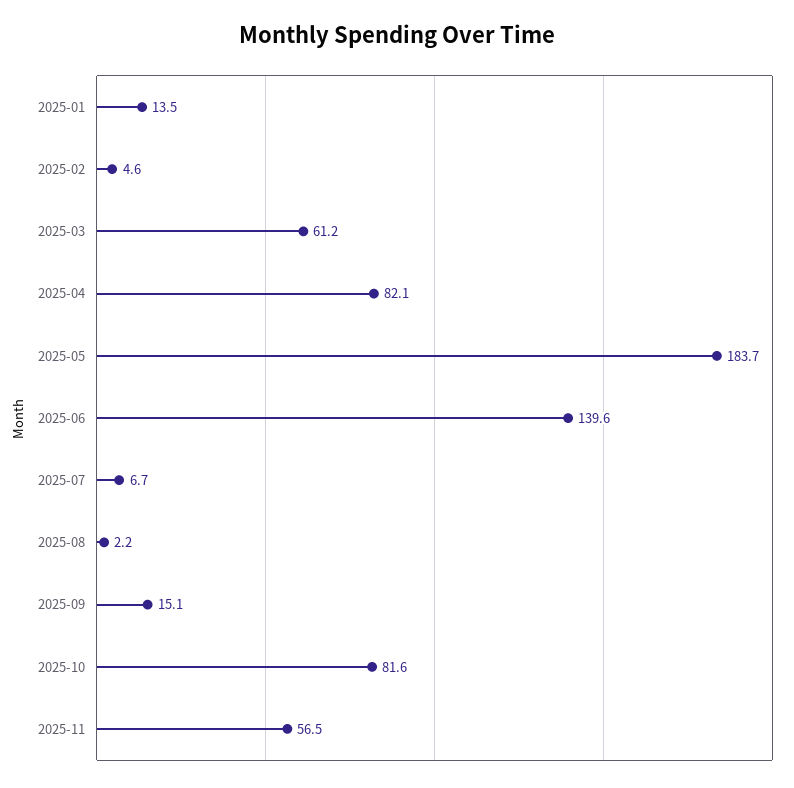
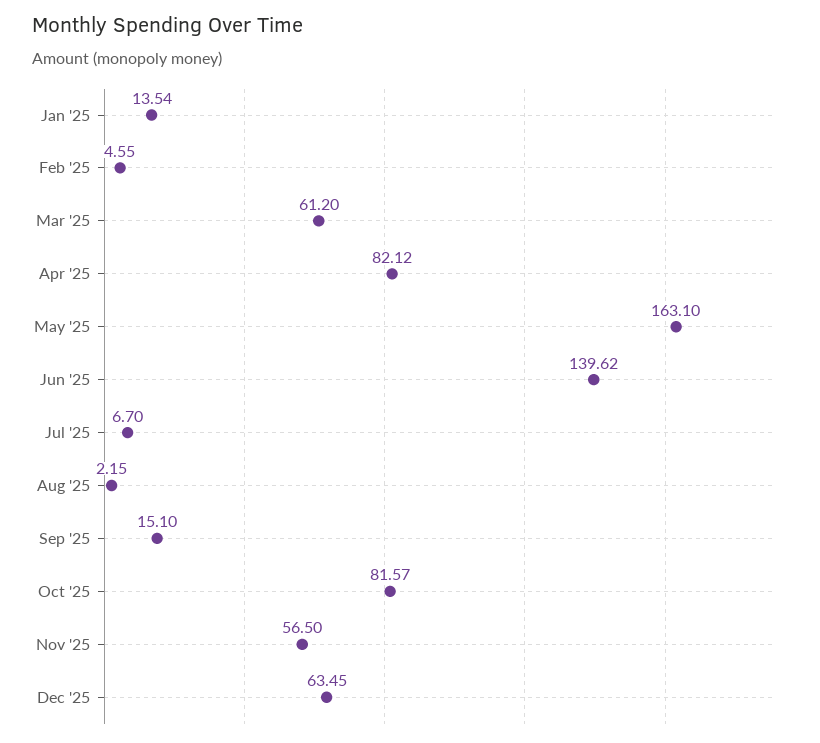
2025-05: 183.7 -> 163.1
Dec '25: none -> 63.45

